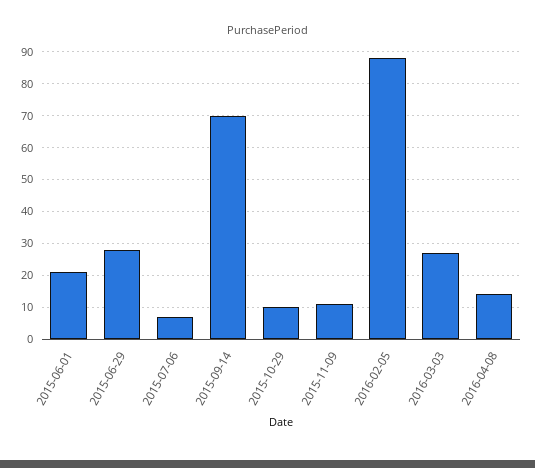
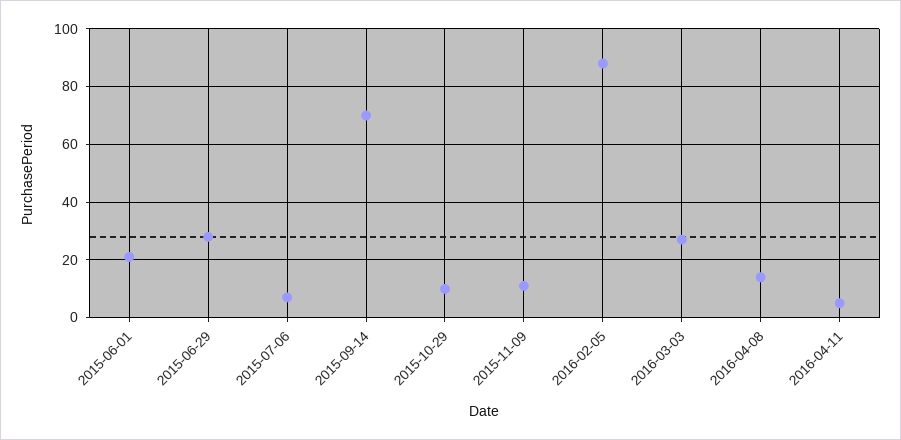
2016-04-11: none -> 5

